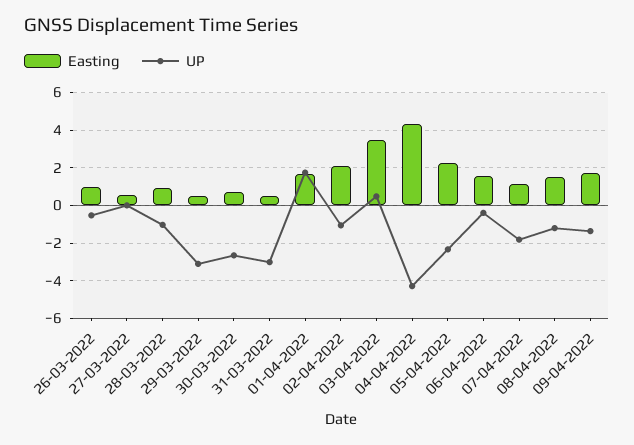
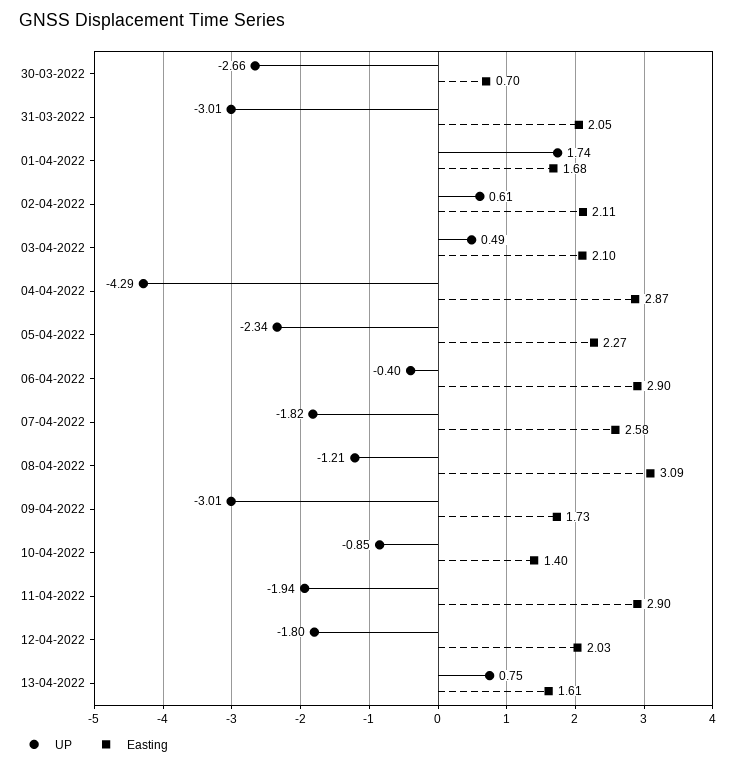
Easting, 26-03-2022: 1 -> none
UP, 26-03-2022: -0.5 -> none
Easting, 27-03-2022: 0.5 -> none
UP, 27-03-2022: 0 -> none
Easting, 28-03-2022: 1 -> none
UP, 28-03-2022: -1 -> none
Easting, 29-03-2022: 0.5 -> none
UP, 29-03-2022: -3 -> none
Easting, 31-03-2022: 0.5 -> 2.05
UP, 02-04-2022: -1 -> 0.61
Easting, 03-04-2022: 3.5 -> 2.1
Easting, 04-04-2022: 4.5 -> 2.87
Easting, 06-04-2022: 1.5 -> 2.9
Easting, 07-04-2022: 1 -> 2.58
Easting, 08-04-2022: 1.5 -> 3.09
UP, 09-04-2022: -1.5 -> -3.01
UP, 10-04-2022: none -> -0.85
Easting, 10-04-2022: none -> 1.4
UP, 11-04-2022: none -> -1.94
Easting, 11-04-2022: none -> 2.9
UP, 12-04-2022: none -> -1.8
Easting, 12-04-2022: none -> 2.03
UP, 13-04-2022: none -> 0.75
Easting, 13-04-2022: none -> 1.61

